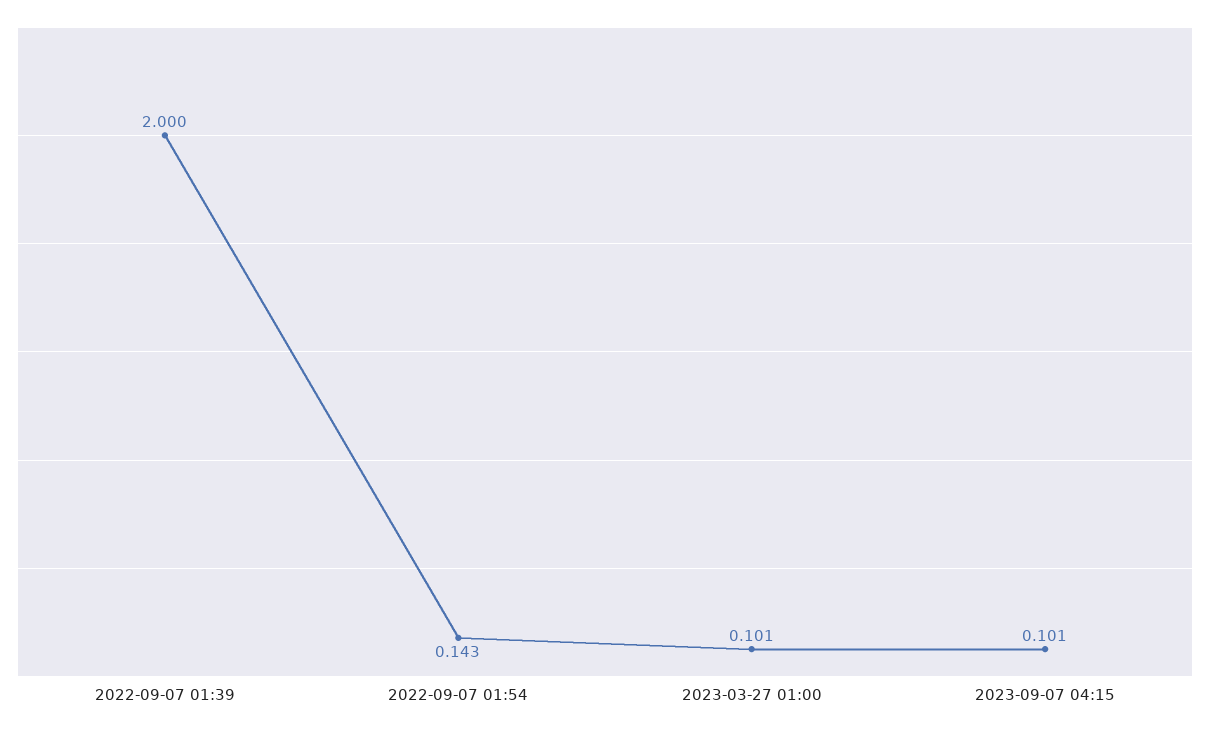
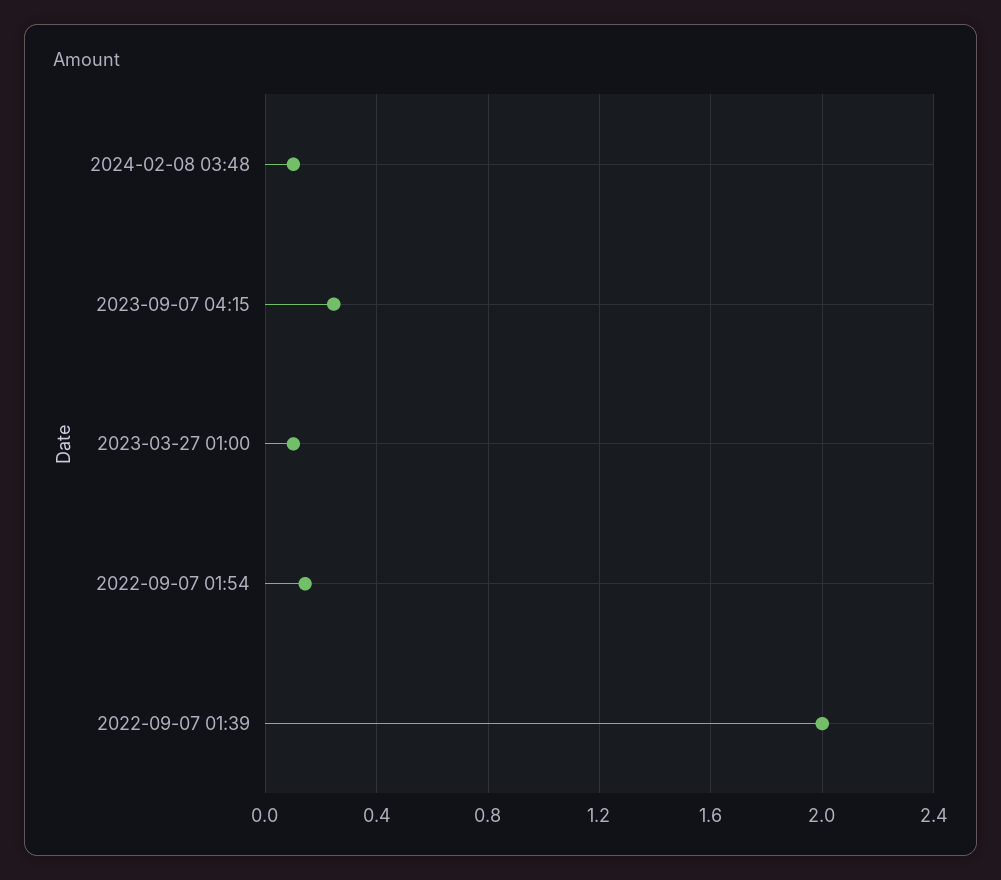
2023-09-07 04:15: 0.101 -> 0.25
2024-02-08 03:48: none -> 0.1

